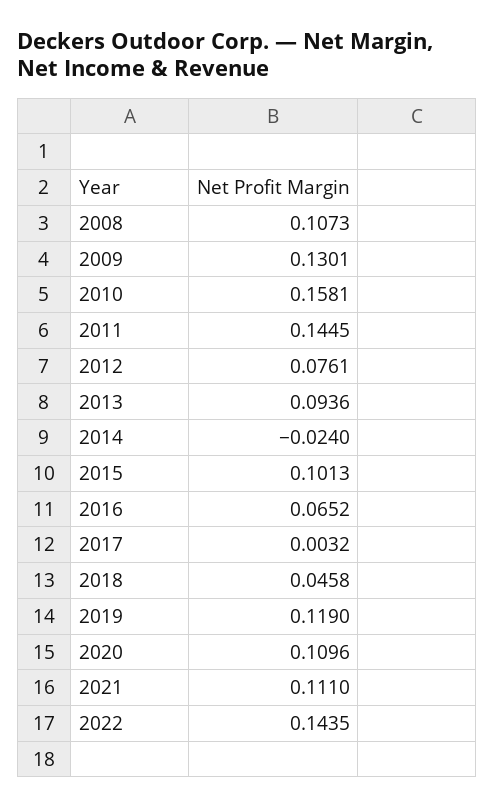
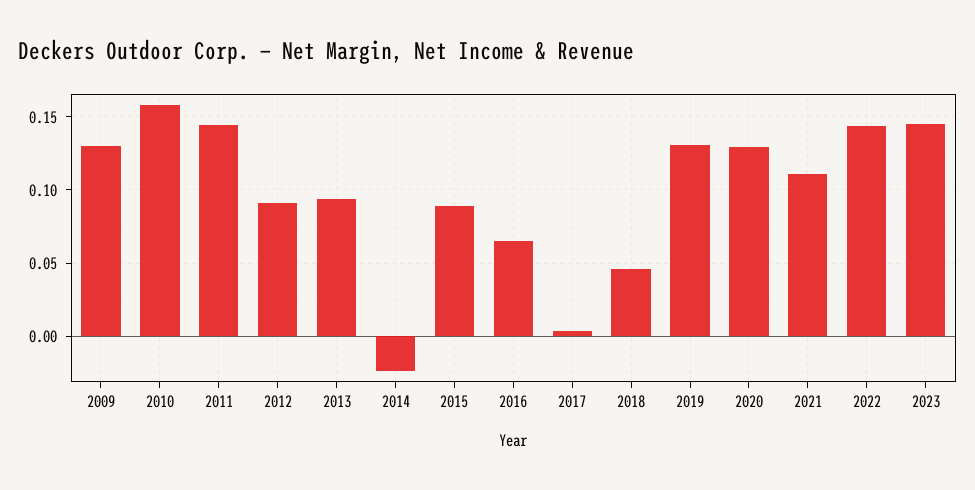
2008: 0.1073 -> none
2012: 0.0761 -> 0.09
2015: 0.1013 -> 0.09
2019: 0.119 -> 0.13
2020: 0.1096 -> 0.13
2023: none -> 0.145

